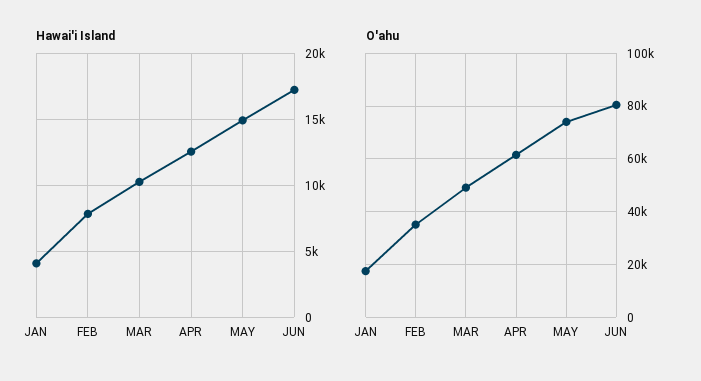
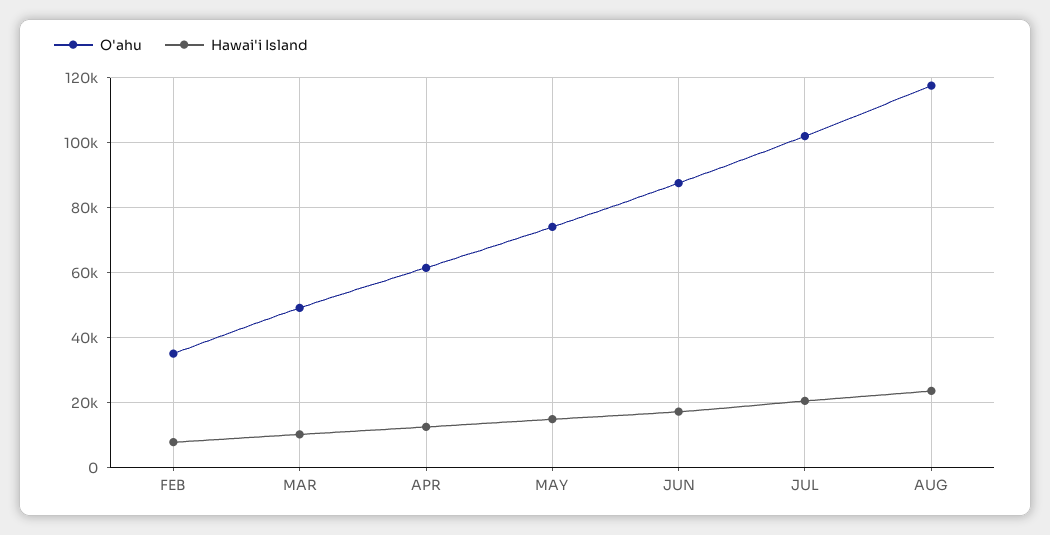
Hawai'i Island, JAN: 4000 -> none
O'ahu, JAN: 17500 -> none
O'ahu, JUN: 80000 -> 88000
O'ahu, JUL: none -> 102000
Hawai'i Island, JUL: none -> 20000
O'ahu, AUG: none -> 118000
Hawai'i Island, AUG: none -> 24000

